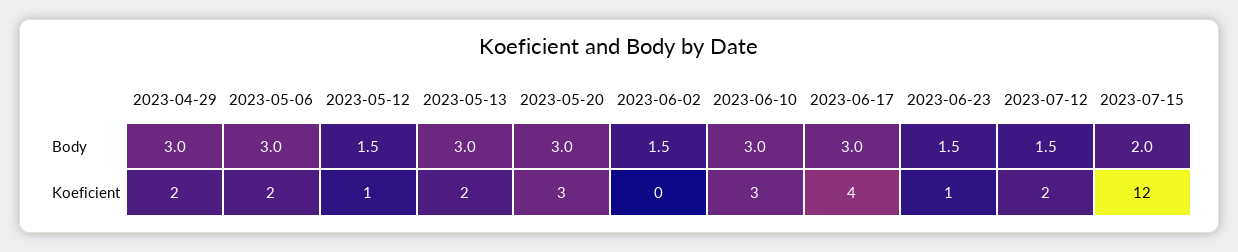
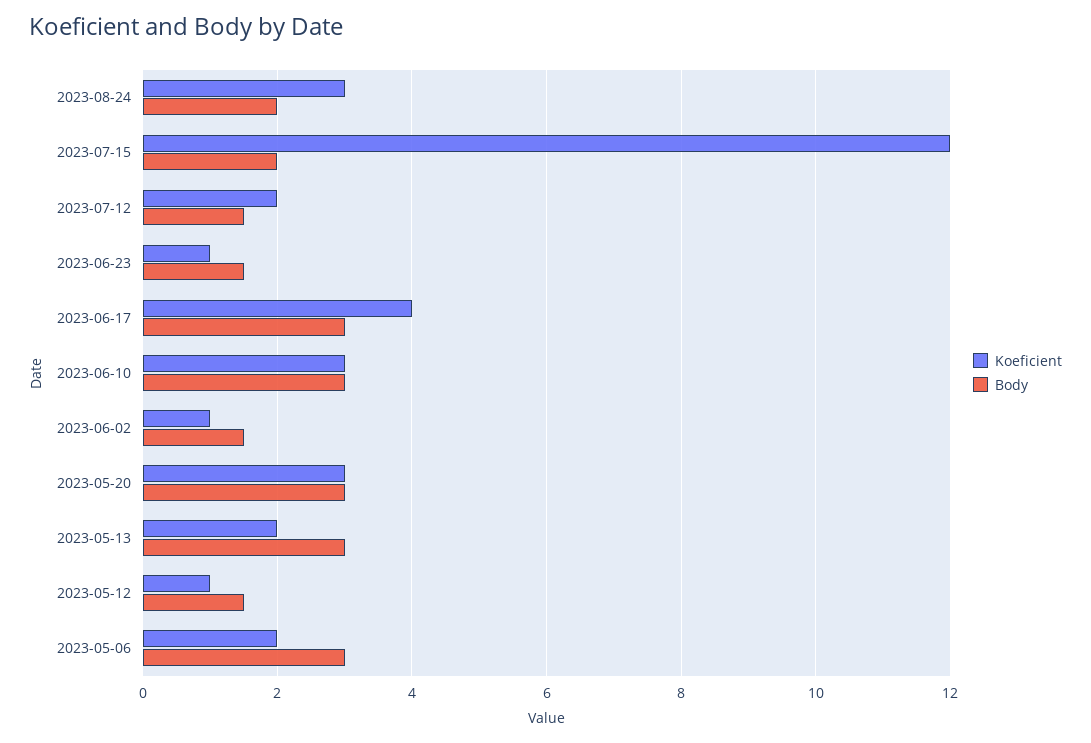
Body, 2023-04-29: 3 -> none
Koeficient, 2023-04-29: 2 -> none
Koeficient, 2023-06-02: 0 -> 1
Koeficient, 2023-08-24: none -> 3
Body, 2023-08-24: none -> 2

